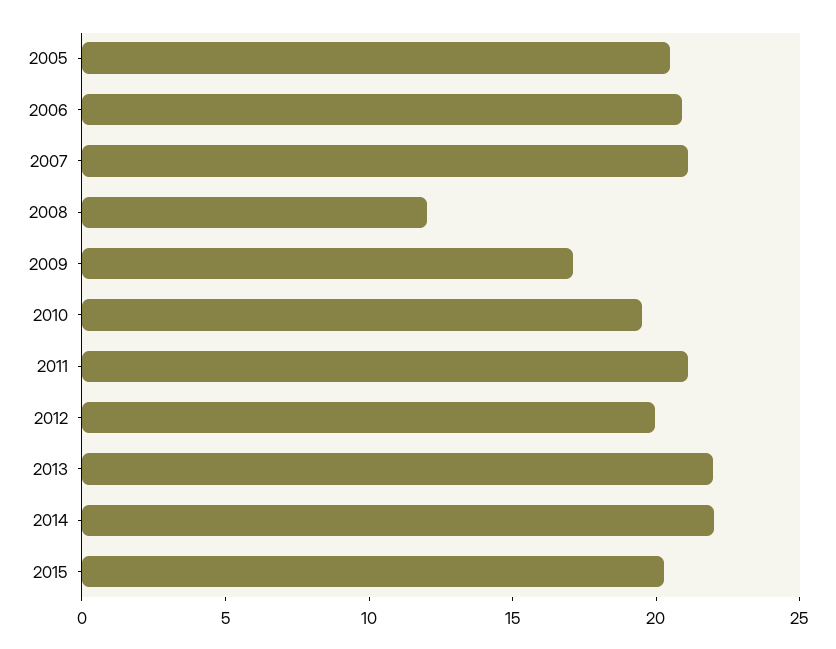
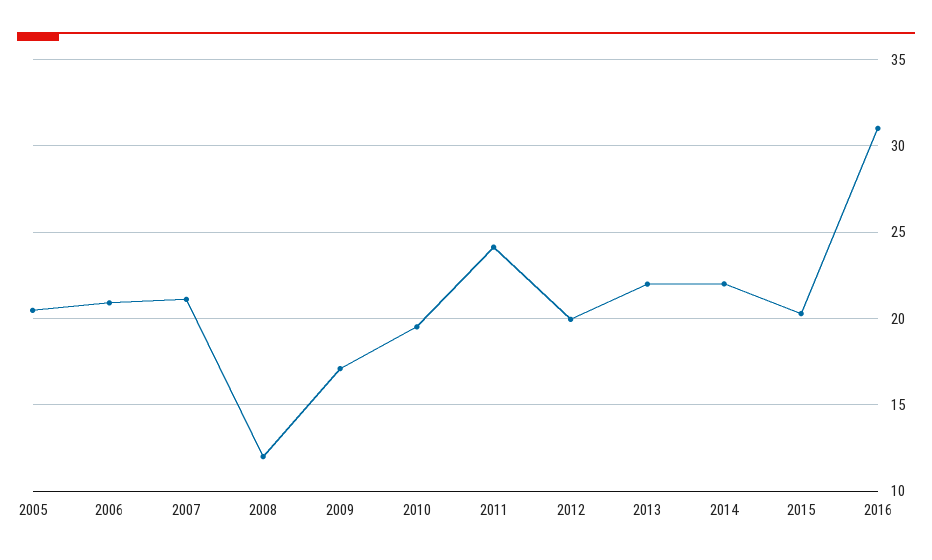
2011: 21 -> 24
2016: none -> 31

